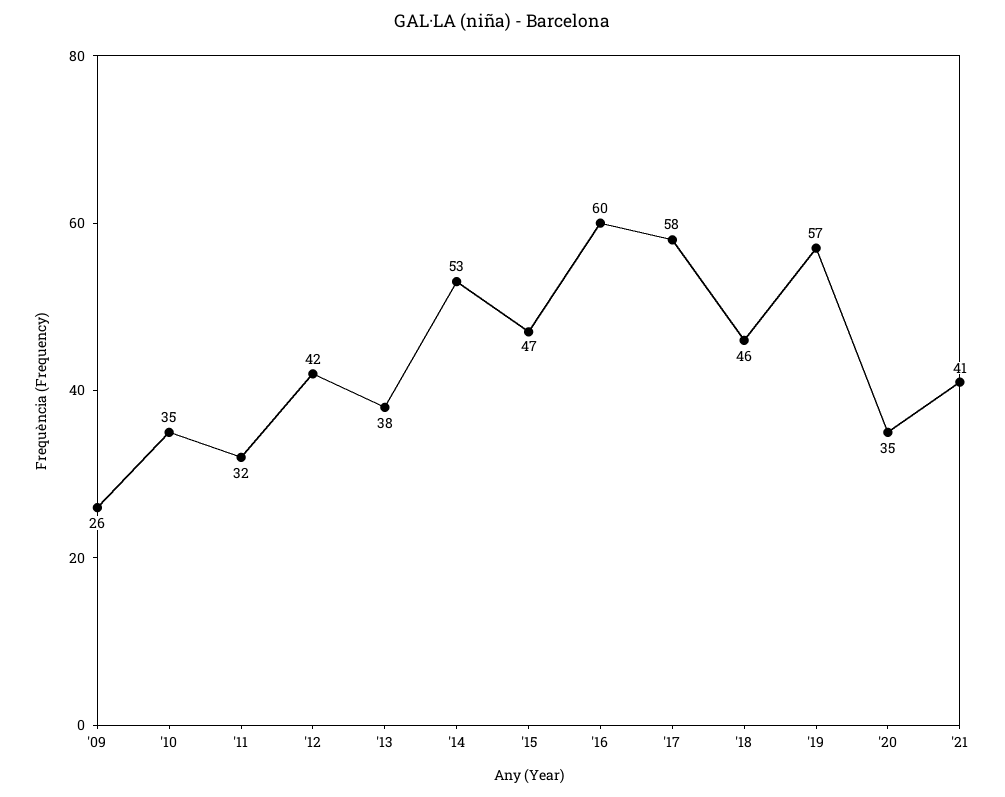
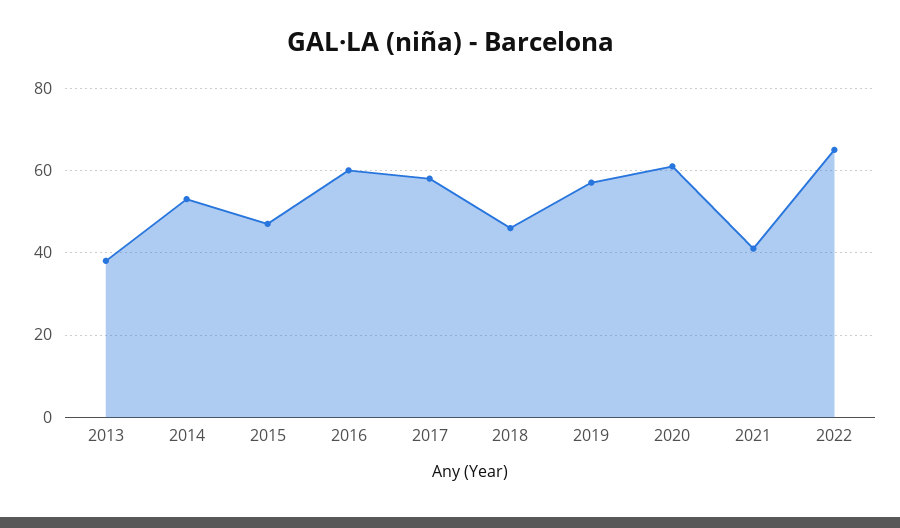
'09: 26 -> none
'10: 35 -> none
'11: 32 -> none
'12: 42 -> none
'20: 35 -> 60
2022: none -> 65

